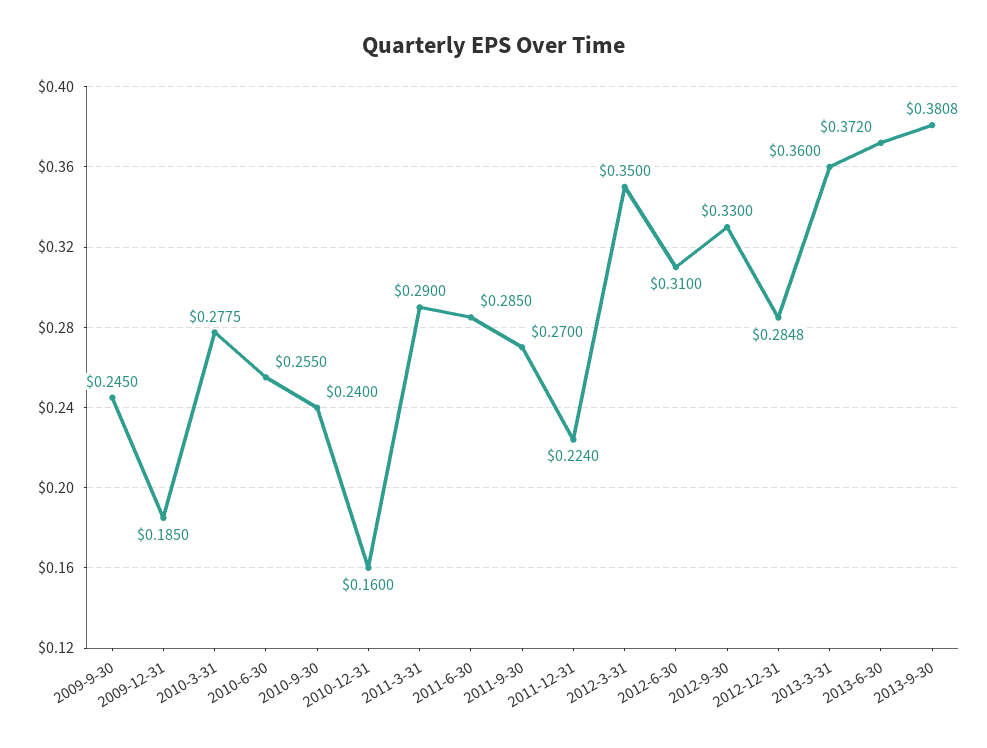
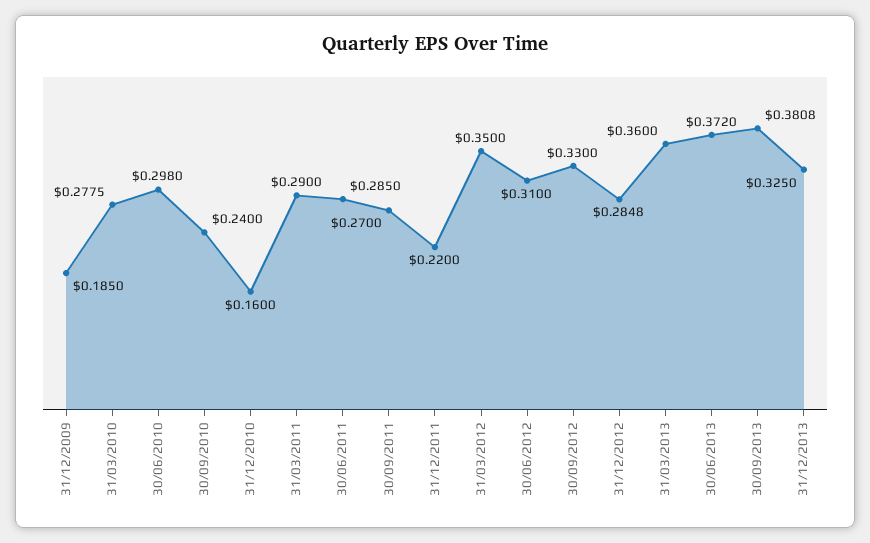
2009-9-30: 0.245 -> none
2010-6-30: 0.255 -> 0.298
2011-12-31: 0.224 -> 0.22
31/12/2013: none -> 0.325

